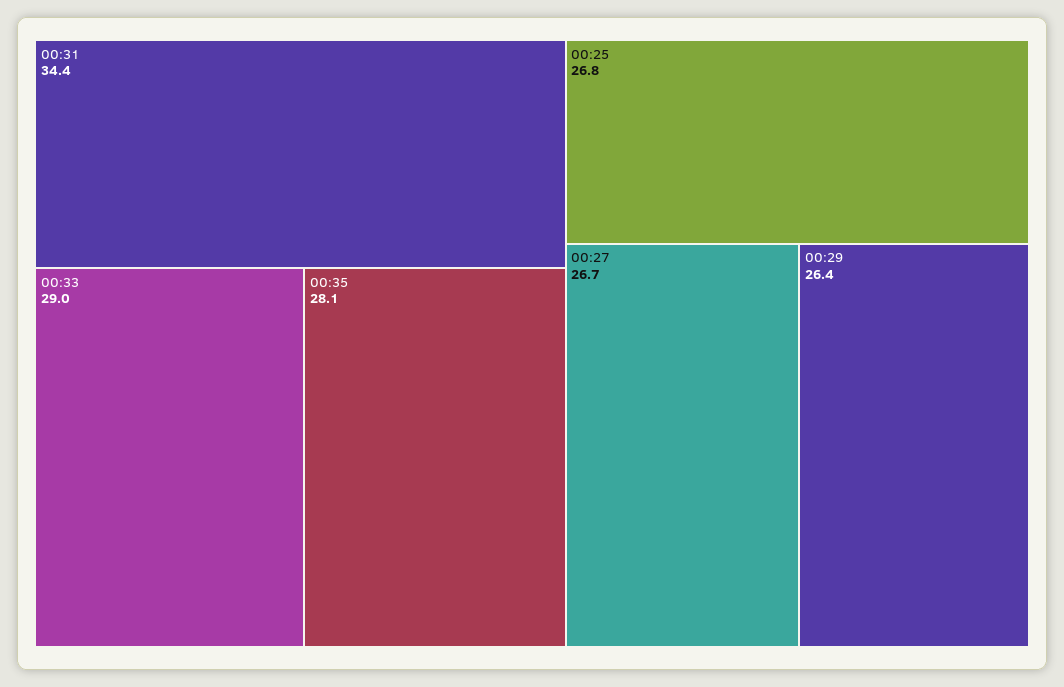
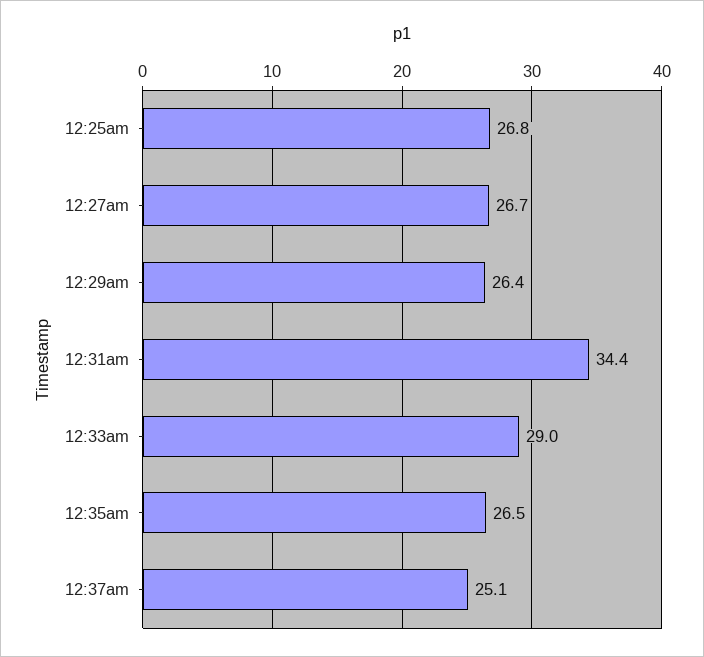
00:35: 28.1 -> 26.5
12:37am: none -> 25.1

